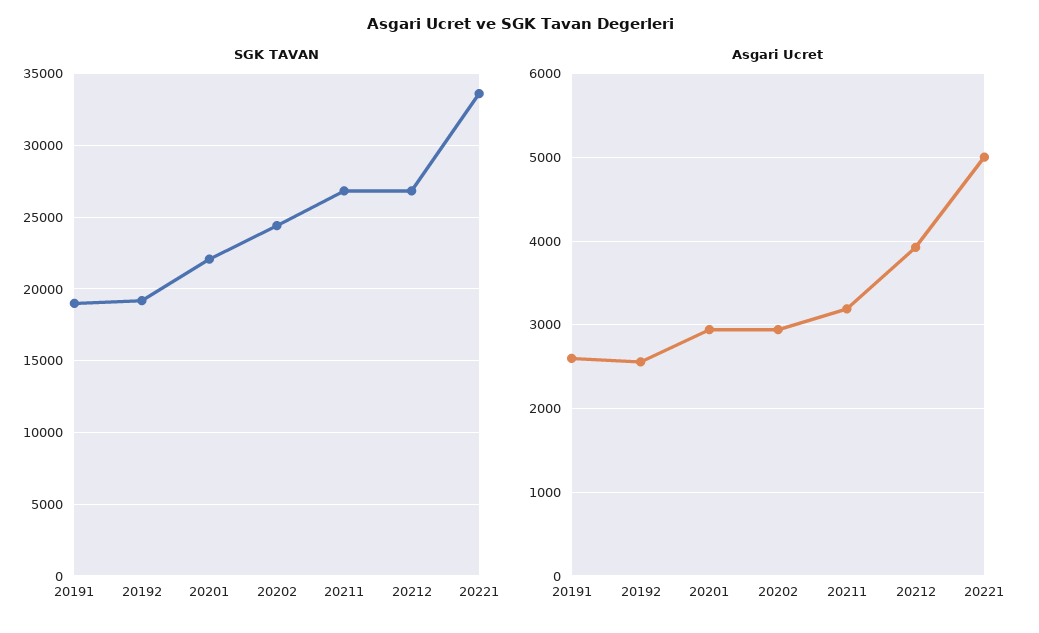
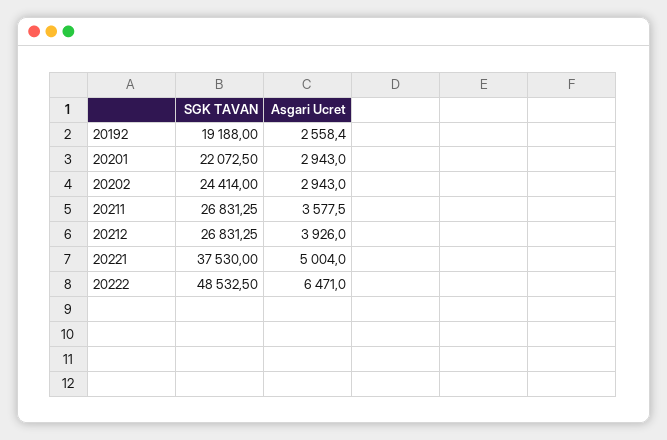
SGK TAVAN, 20191: 19000 -> none
SGK TAVAN, 20221: 33500 -> 37530
Asgari Ucret, 20191: 2600 -> none
Asgari Ucret, 20211: 3200 -> 3577.5
SGK TAVAN, 20222: none -> 48532.5
Asgari Ucret, 20222: none -> 6471

